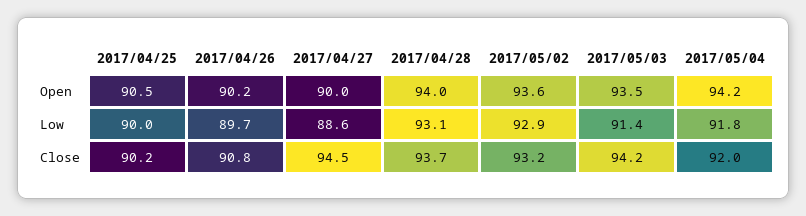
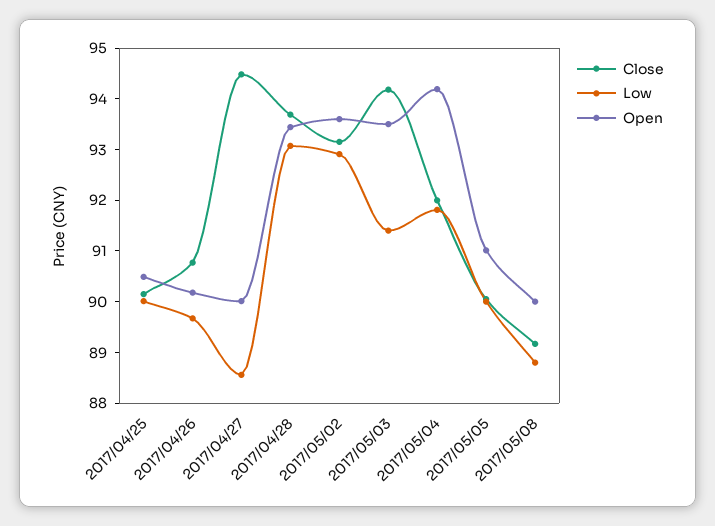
Open, 2017/04/28: 94 -> 93.4
Close, 2017/05/05: none -> 90
Low, 2017/05/05: none -> 90
Open, 2017/05/05: none -> 91
Close, 2017/05/08: none -> 89.2
Low, 2017/05/08: none -> 88.8
Open, 2017/05/08: none -> 90

